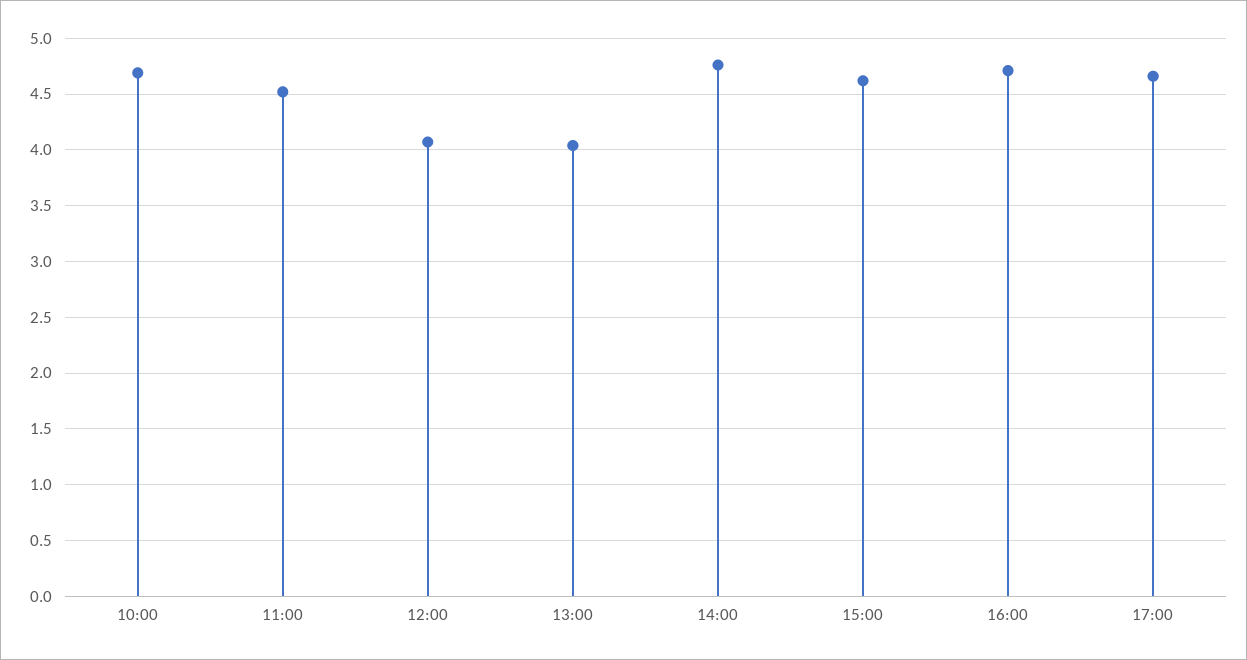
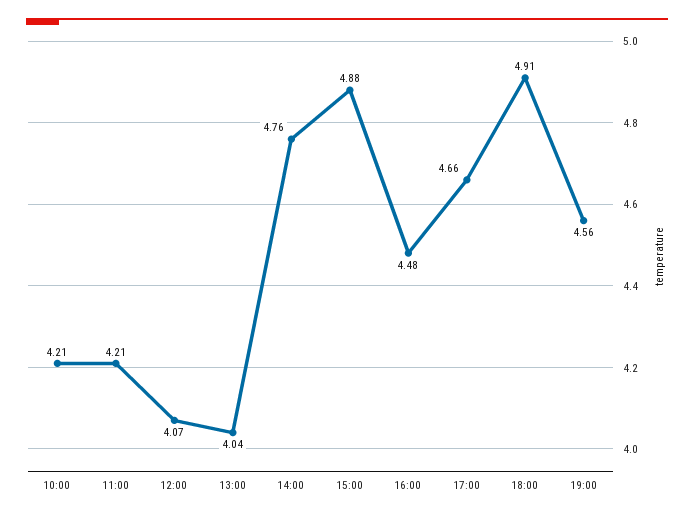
10:00: 4.7 -> 4.21
11:00: 4.5 -> 4.21
15:00: 4.6 -> 4.88
16:00: 4.7 -> 4.48
18:00: none -> 4.91
19:00: none -> 4.56

